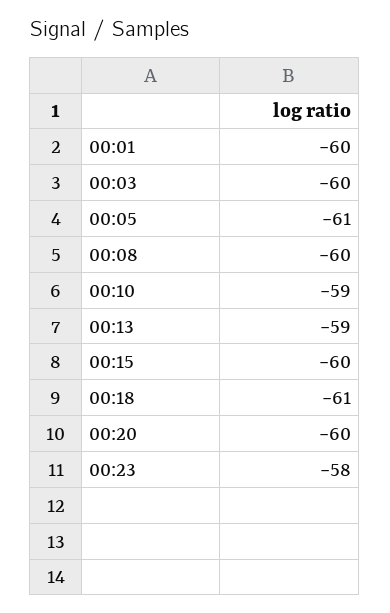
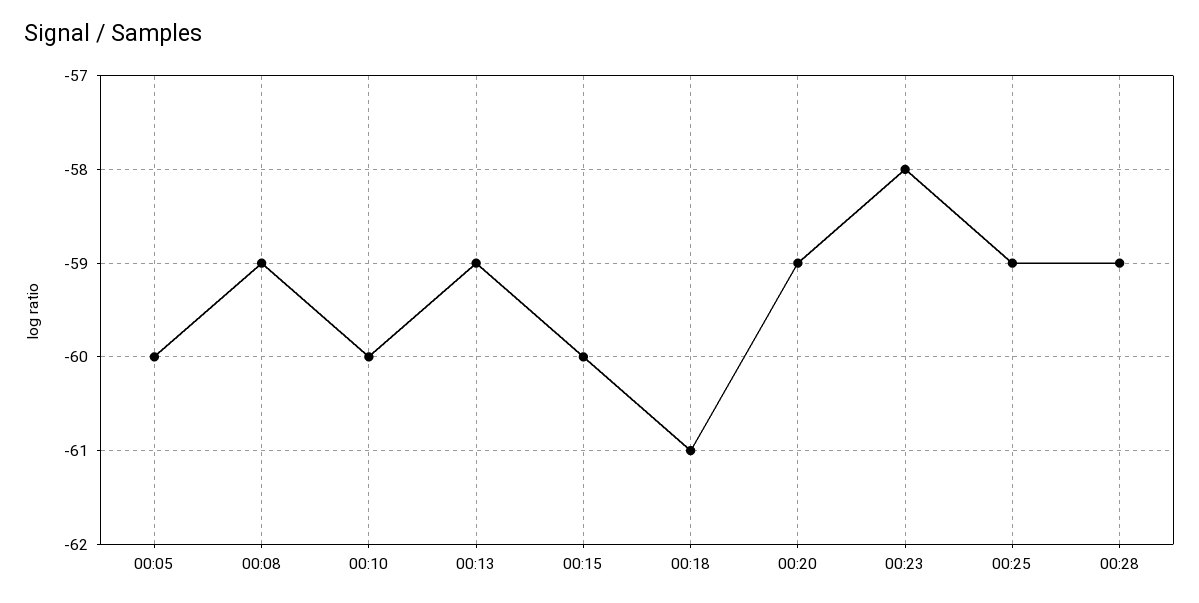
00:01: -60 -> none
00:03: -60 -> none
00:05: -61 -> -60
00:08: -60 -> -59
00:10: -59 -> -60
00:20: -60 -> -59
00:25: none -> -59
00:28: none -> -59

